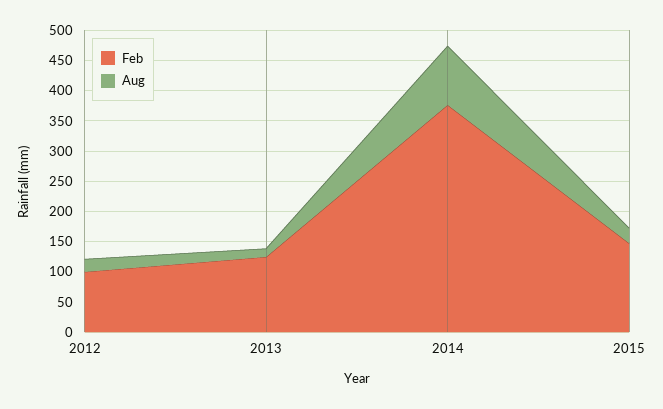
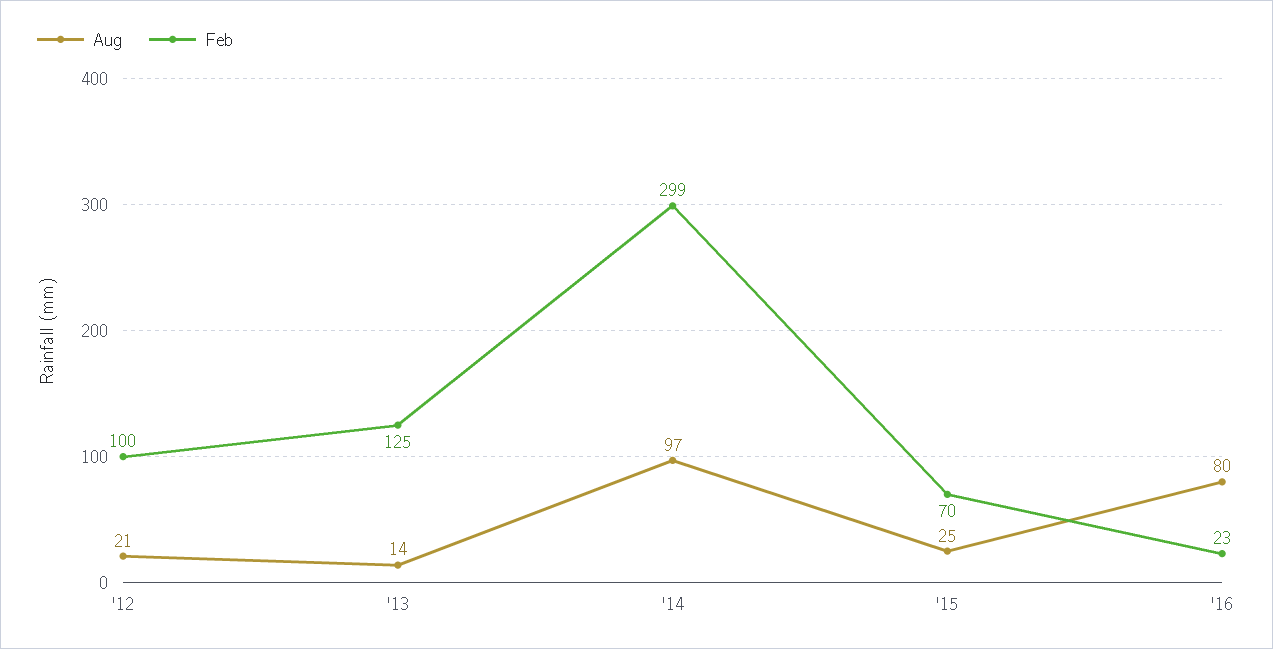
Feb, 2014: 375 -> 299
Feb, 2015: 150 -> 70
Aug, '16: none -> 80
Feb, '16: none -> 23

